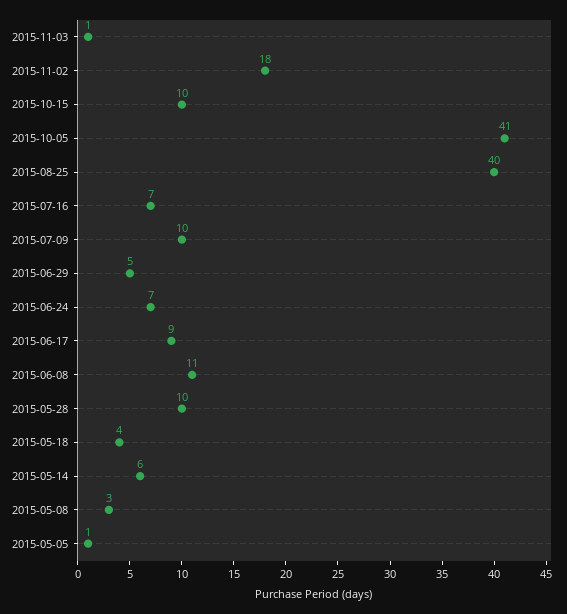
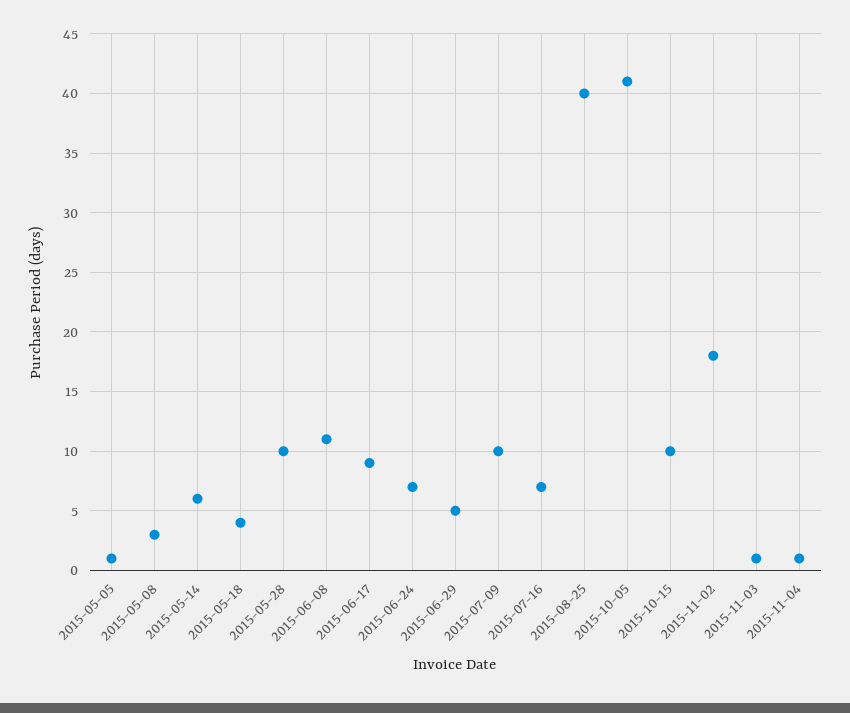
2015-11-04: none -> 1

